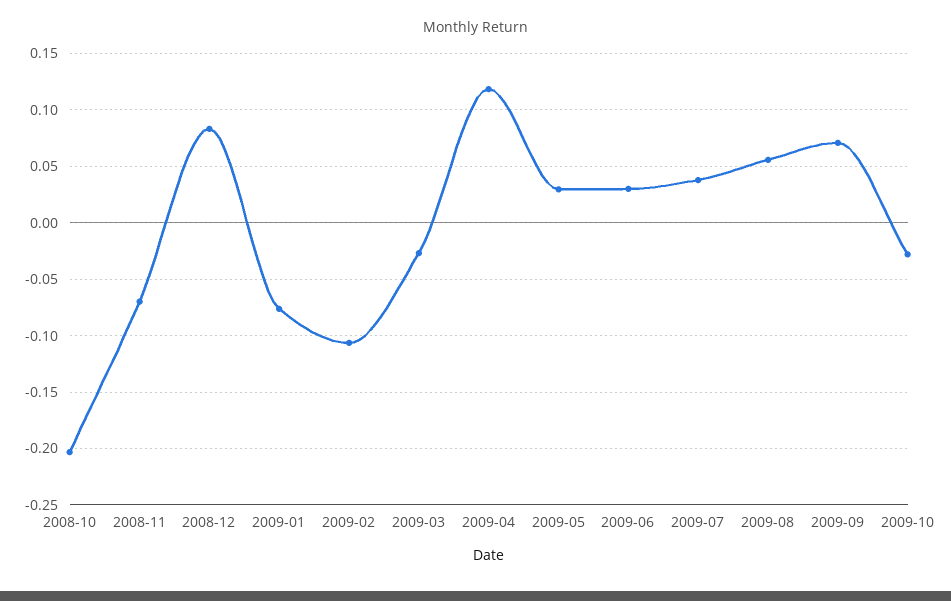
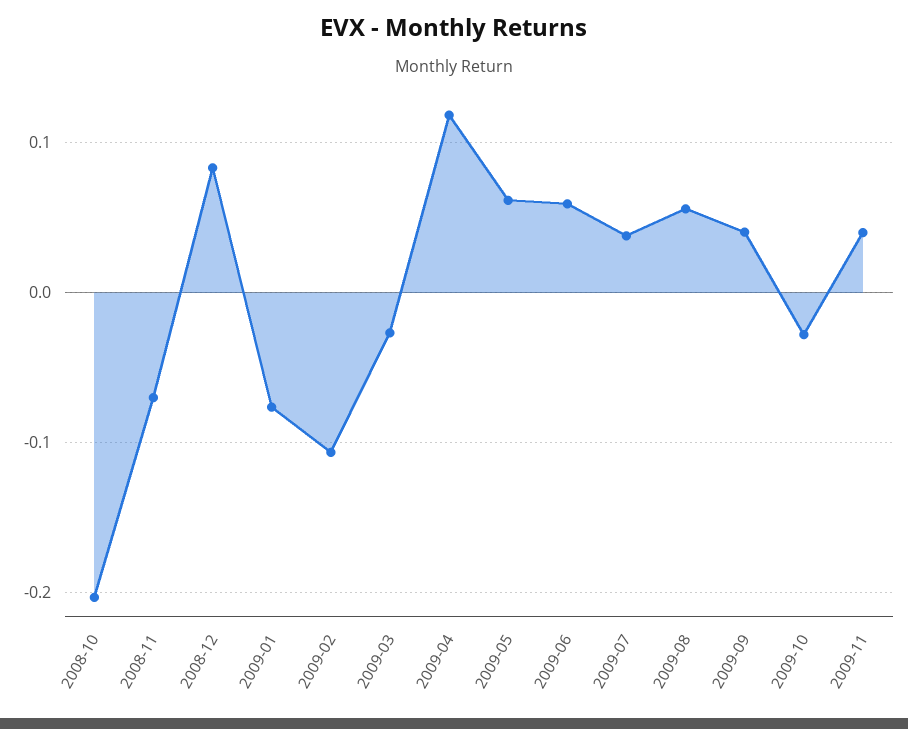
2009-05: 0.03 -> 0.06
2009-06: 0.03 -> 0.06
2009-09: 0.07 -> 0.04
2009-11: none -> 0.04

